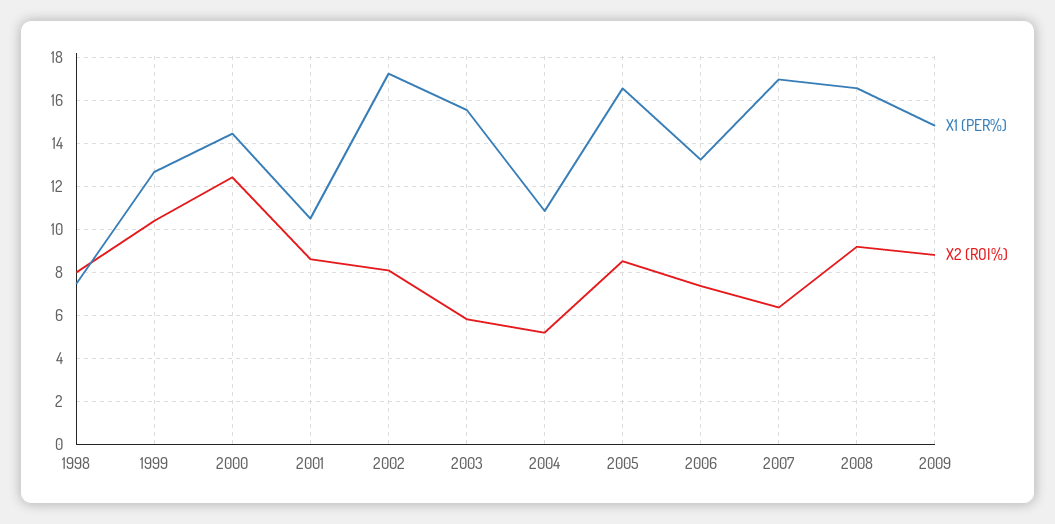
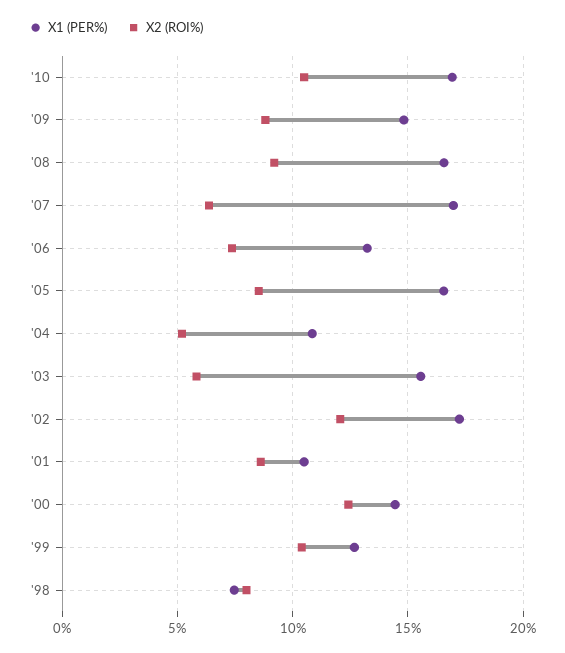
X2 (ROI%), 2002: 8 -> 12
X1 (PER%), '10: none -> 17
X2 (ROI%), '10: none -> 10.5

